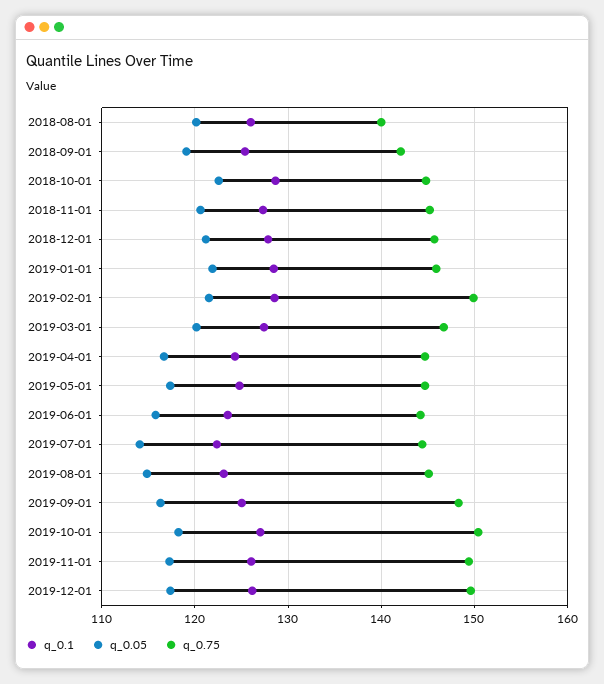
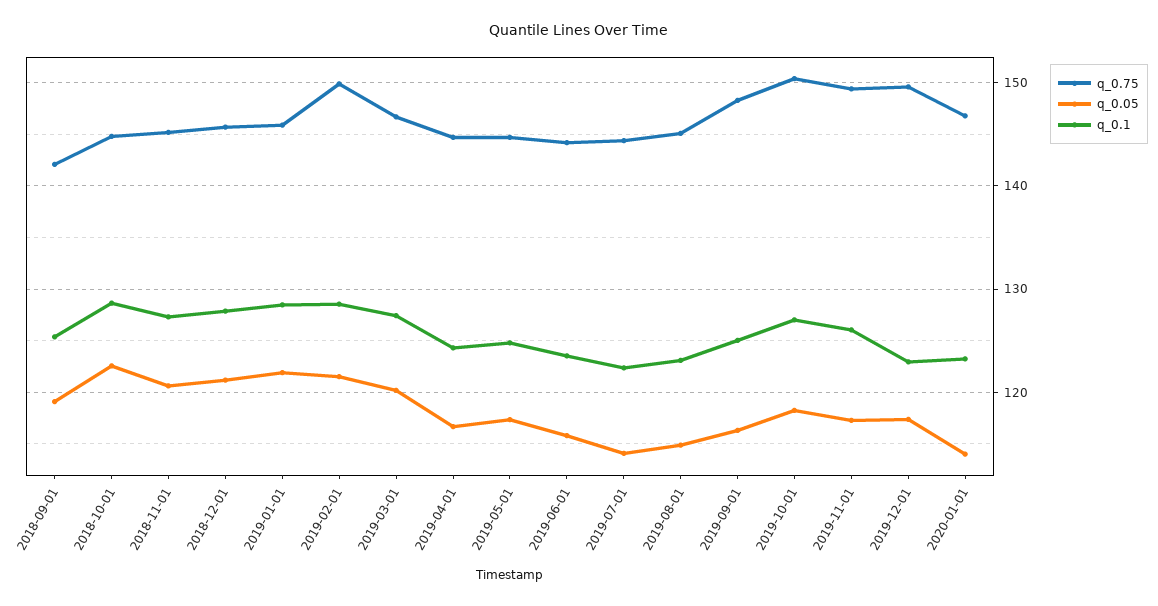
q_0.1, 2018-08-01: 126 -> none
q_0.05, 2018-08-01: 120 -> none
q_0.75, 2018-08-01: 140 -> none
q_0.1, 2019-12-01: 126 -> 123
q_0.75, 2020-01-01: none -> 147
q_0.05, 2020-01-01: none -> 114
q_0.1, 2020-01-01: none -> 123

